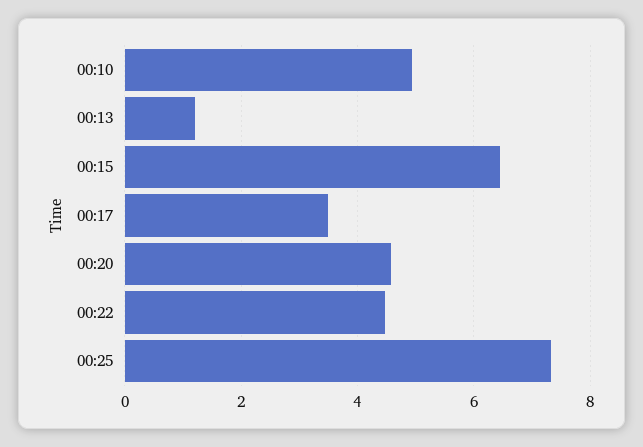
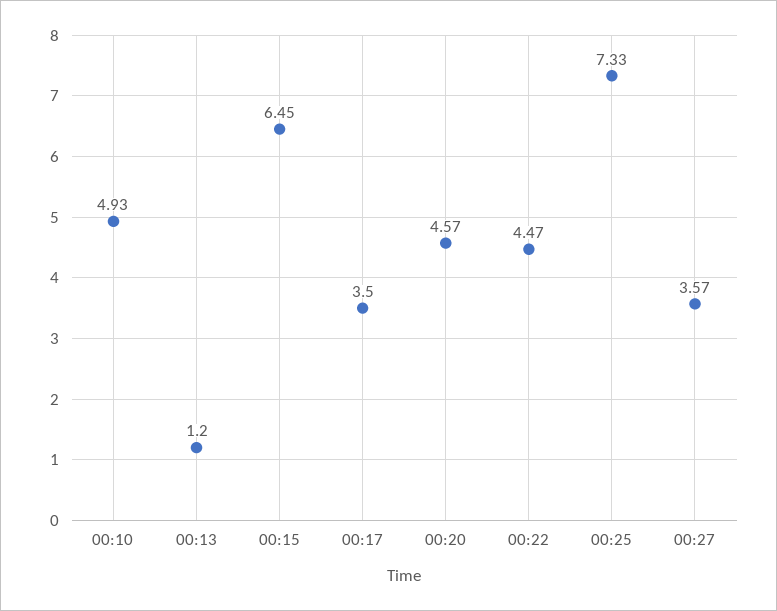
00:27: none -> 3.57

